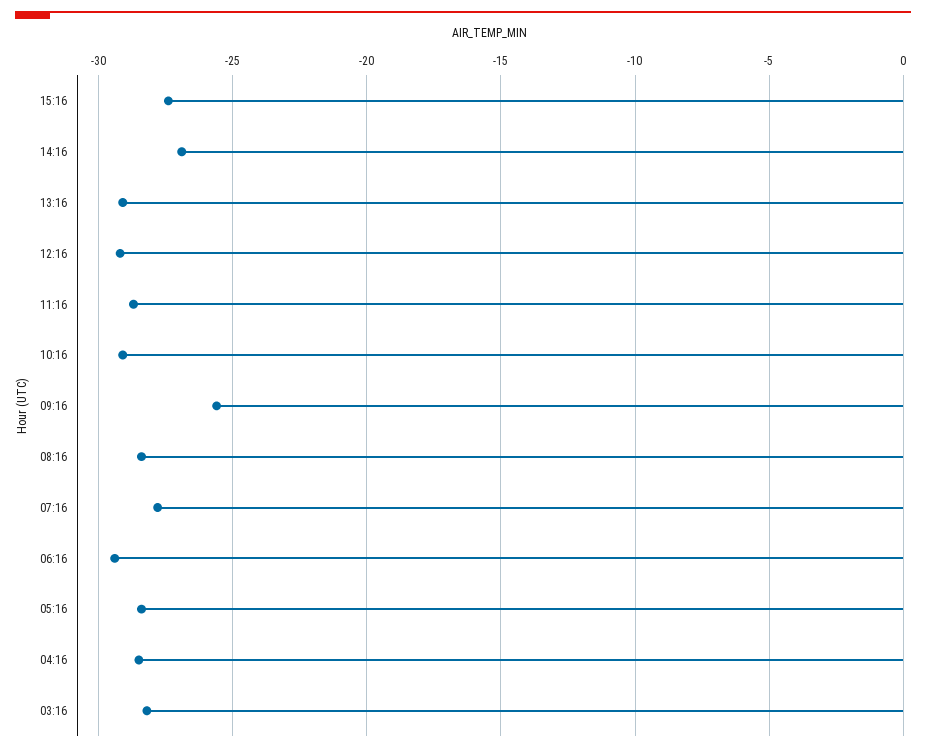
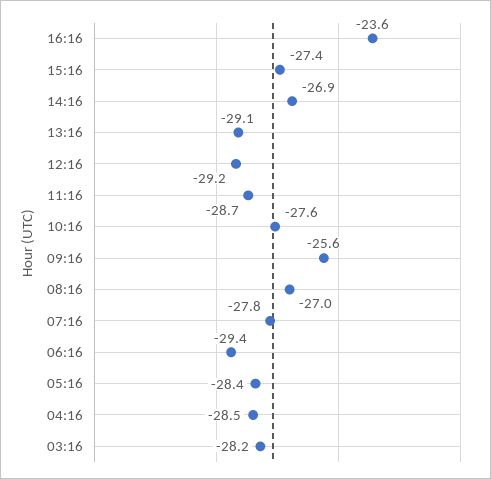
10:16: -29 -> -27.6
08:16: -28.5 -> -27
16:16: none -> -23.6

